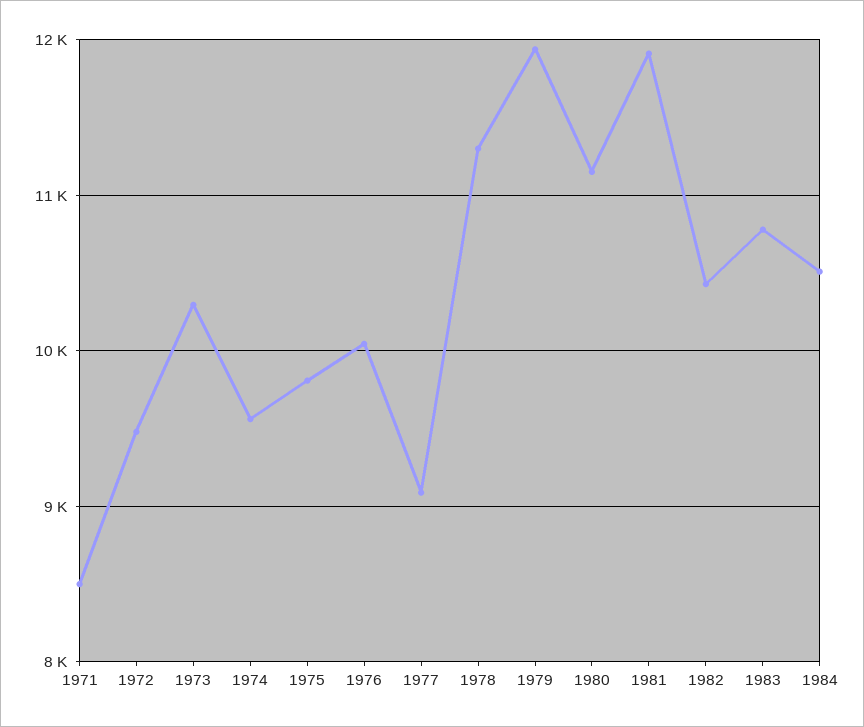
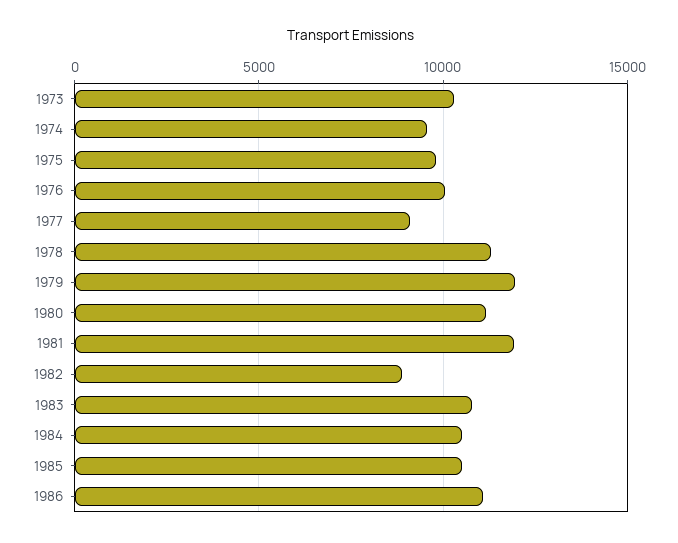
1971: 8500 -> none
1972: 9500 -> none
1982: 10400 -> 9000
1985: none -> 10500
1986: none -> 11000

